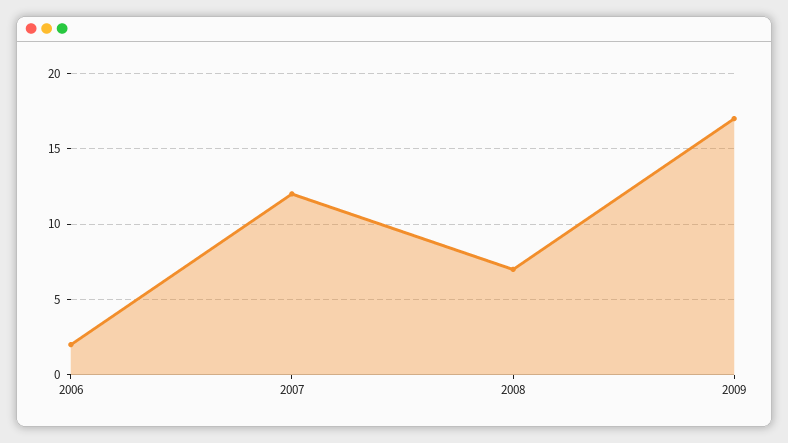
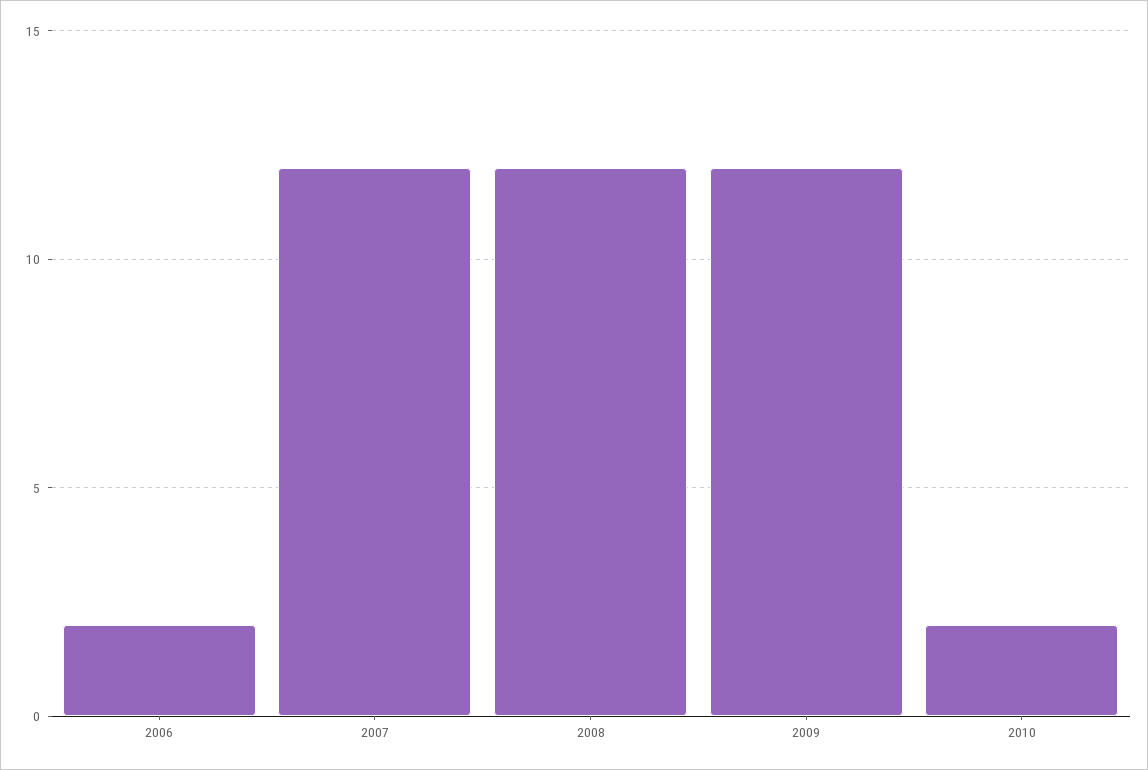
2008: 7 -> 12
2009: 17 -> 12
2010: none -> 2

